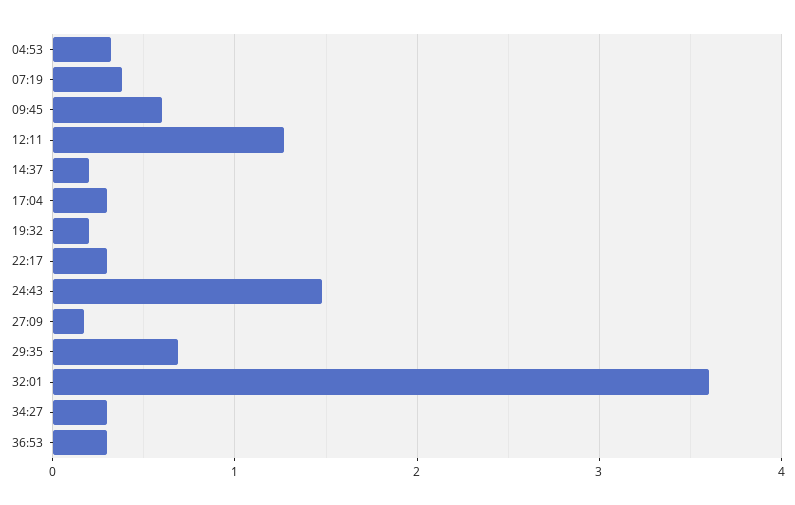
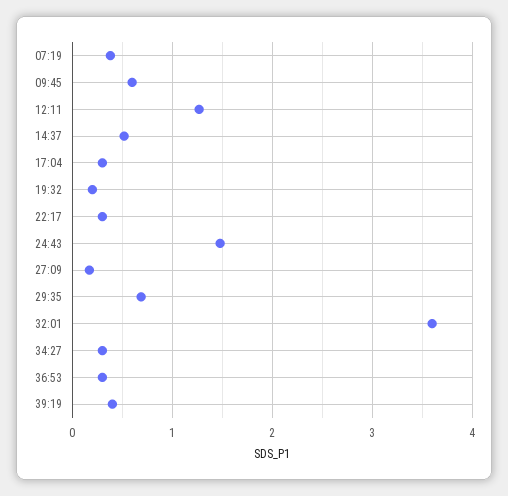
04:53: 0.3 -> none
14:37: 0.2 -> 0.5
39:19: none -> 0.4

